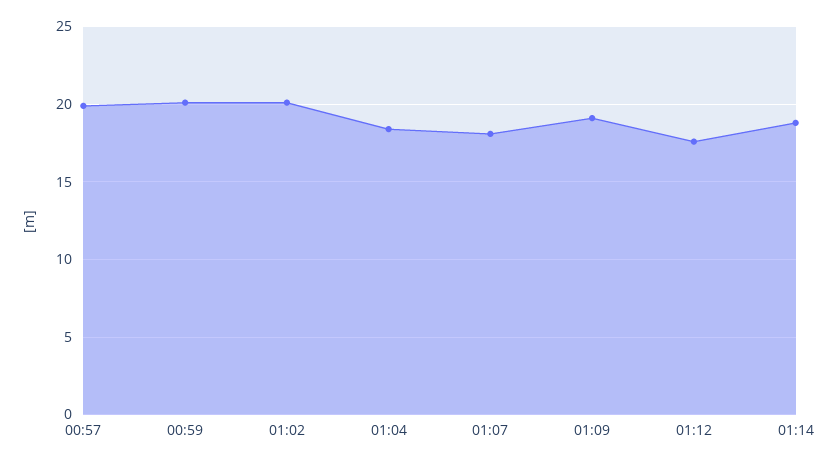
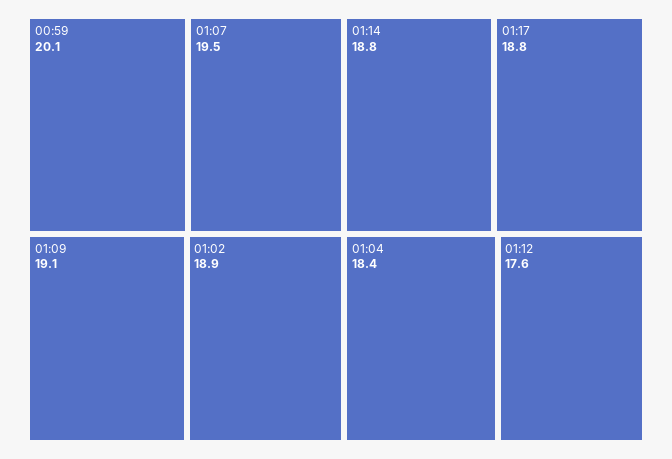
00:57: 20 -> none
01:02: 20 -> 18.9
01:07: 18 -> 19.5
01:17: none -> 18.8

